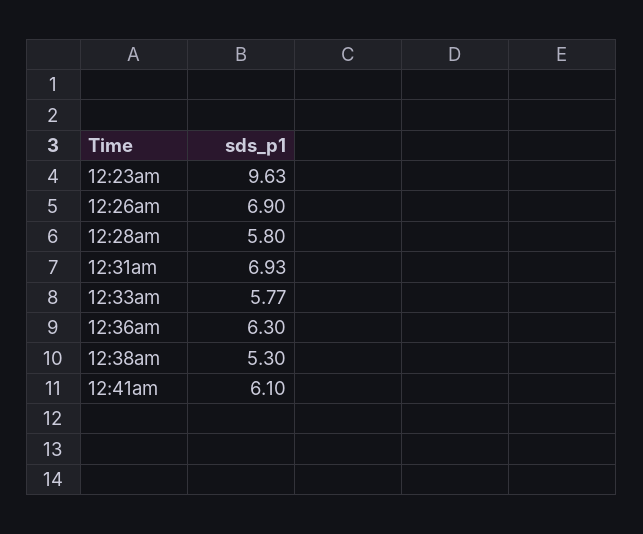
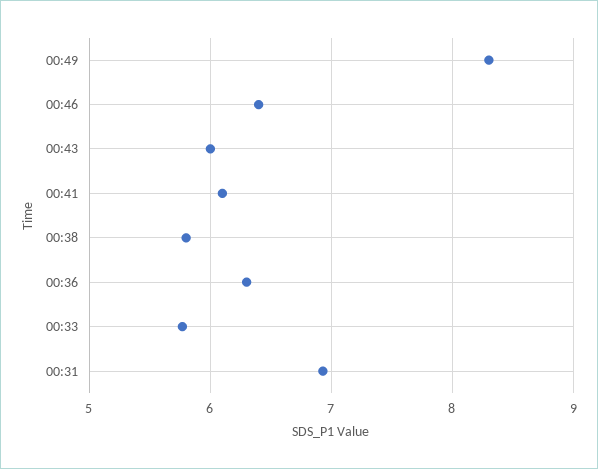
12:23am: 9.63 -> none
12:26am: 6.9 -> none
12:28am: 5.8 -> none
12:38am: 5.3 -> 5.8
00:49: none -> 8.3
00:46: none -> 6.4
00:43: none -> 6

